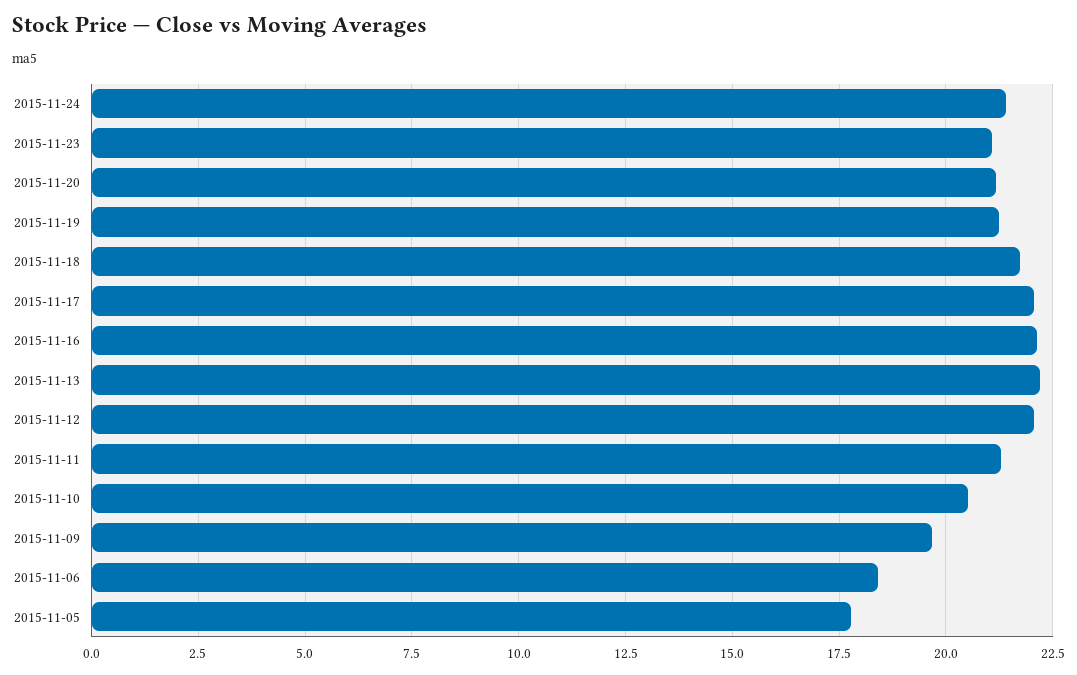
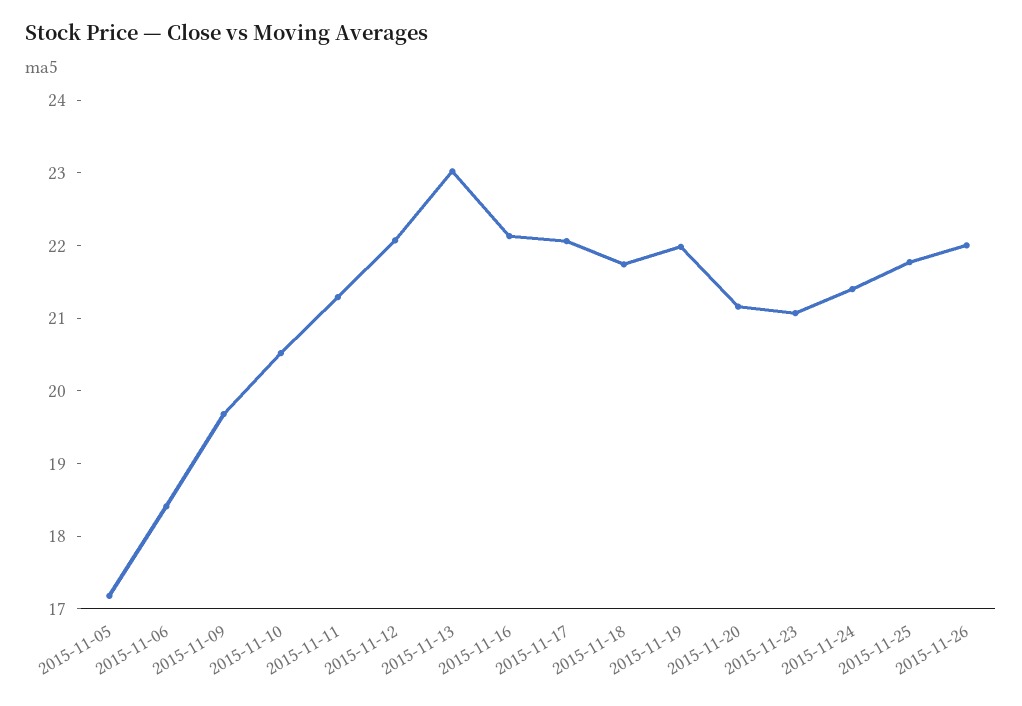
2015-11-19: 21.25 -> 22
2015-11-13: 22.25 -> 23
2015-11-05: 17.75 -> 17.2
2015-11-25: none -> 21.8
2015-11-26: none -> 22

